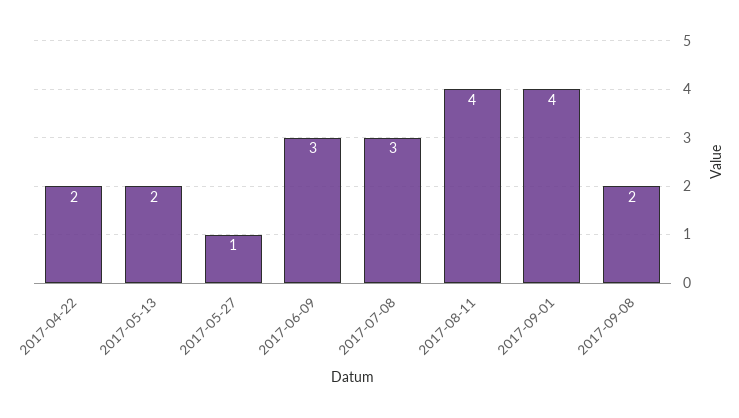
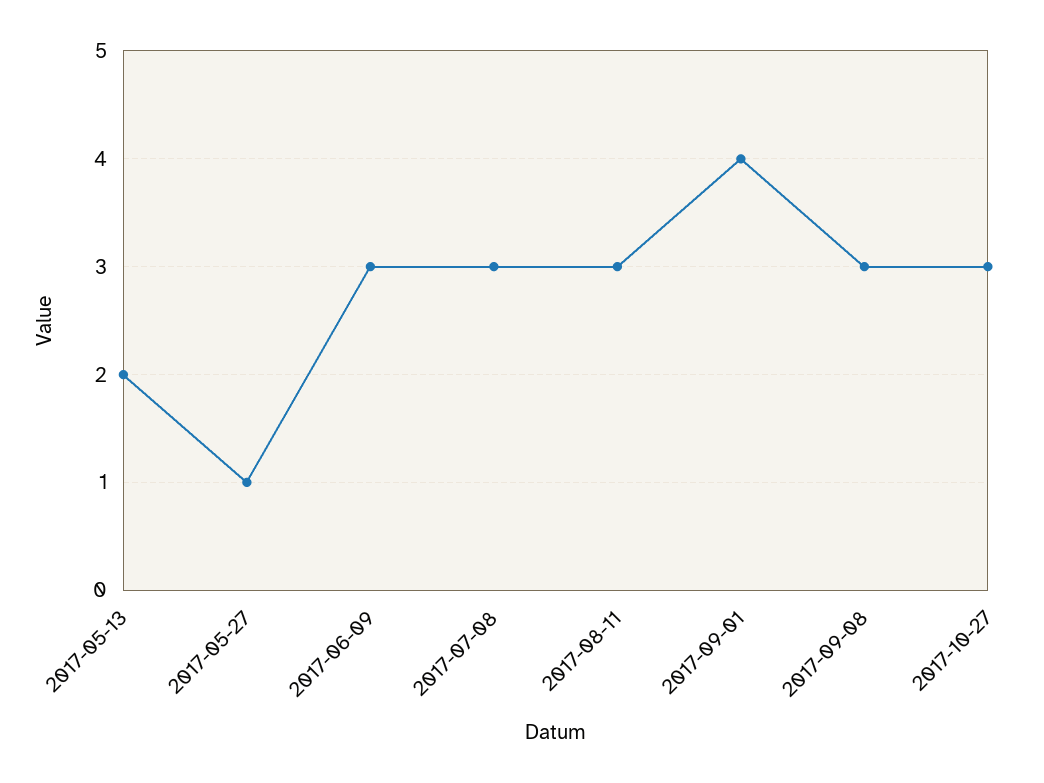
2017-04-22: 2 -> none
2017-08-11: 4 -> 3
2017-09-08: 2 -> 3
2017-10-27: none -> 3

